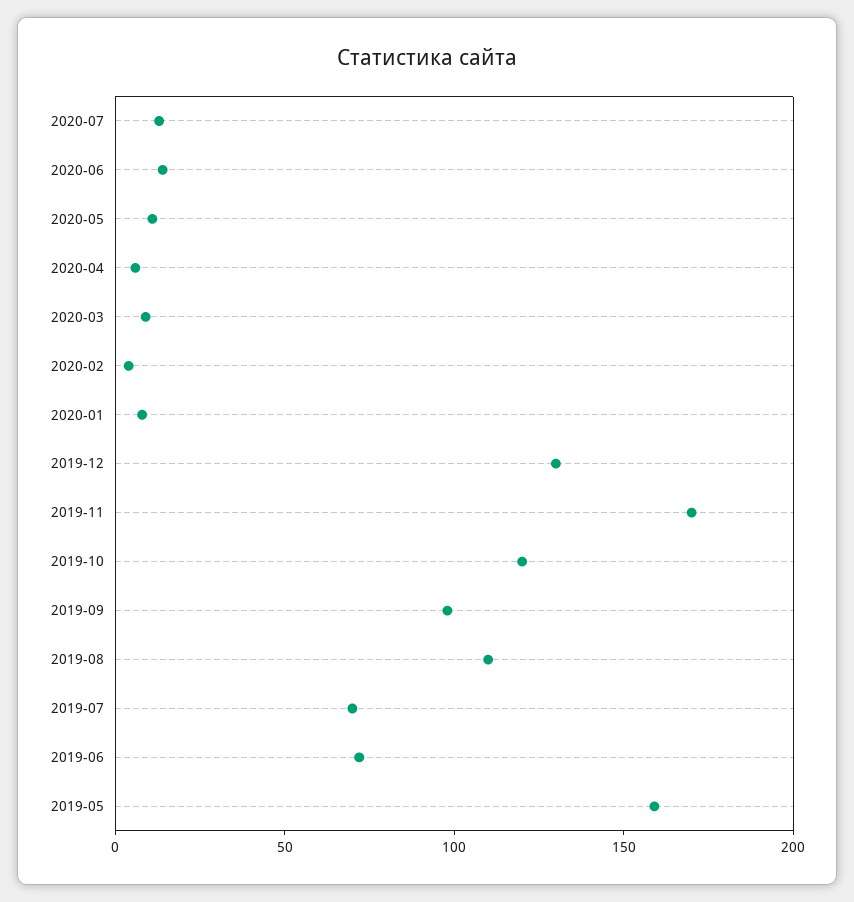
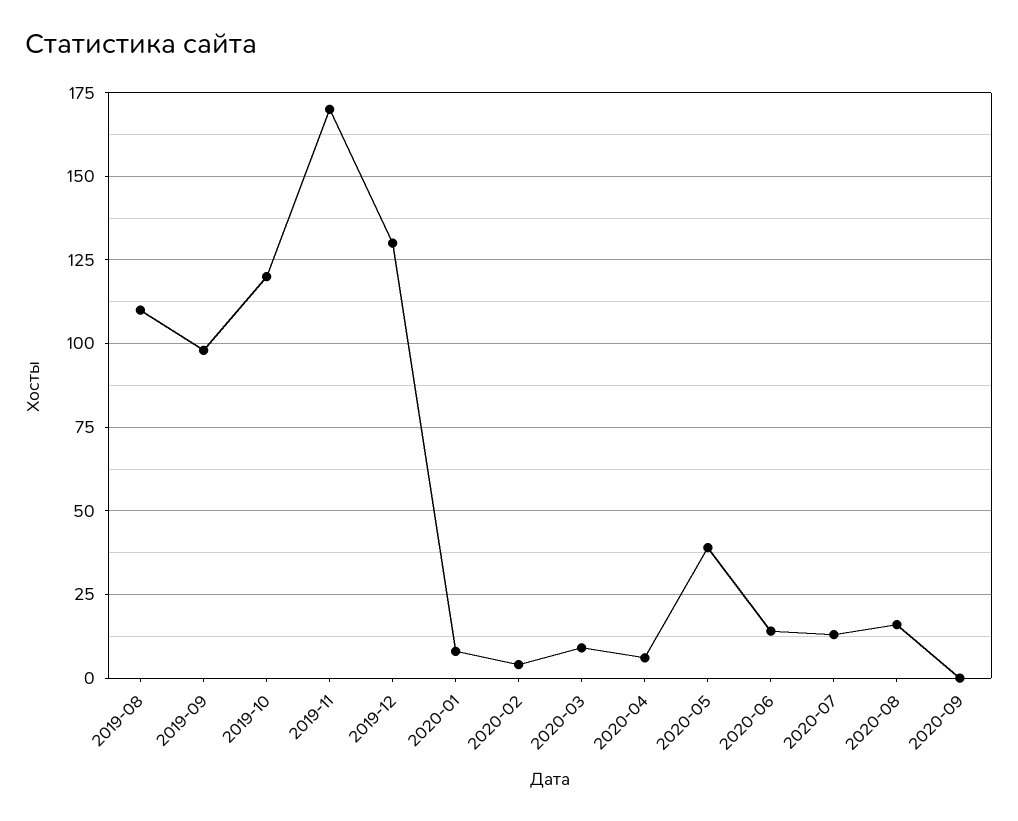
2020-05: 10 -> 40
2019-07: 70 -> none
2019-06: 70 -> none
2019-05: 160 -> none
2020-08: none -> 15
2020-09: none -> 0

